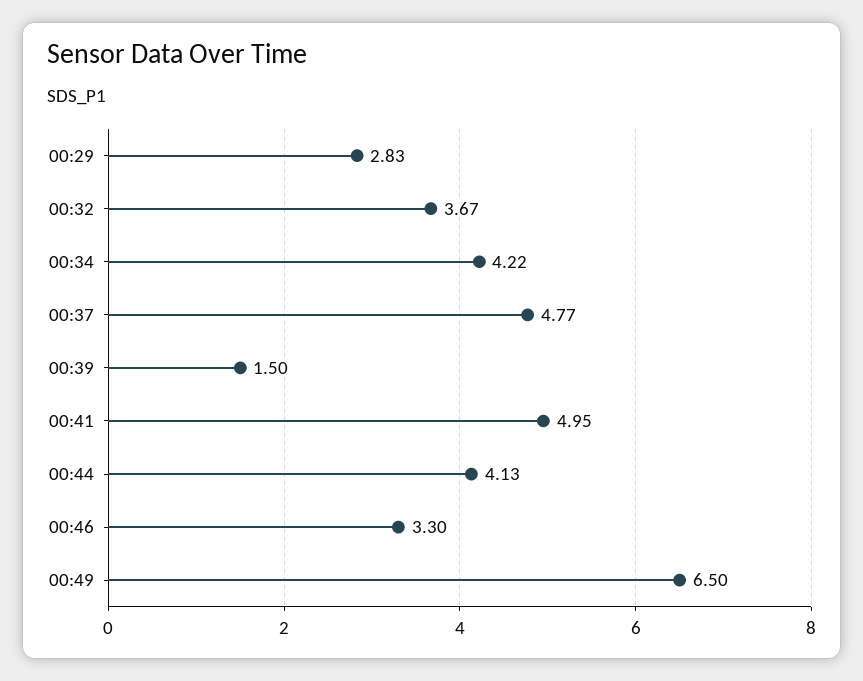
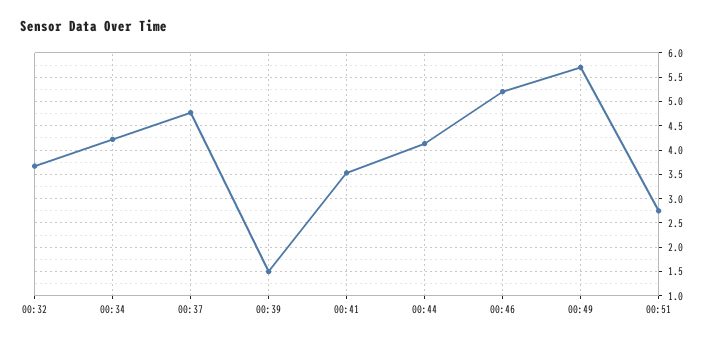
00:29: 2.83 -> none
00:41: 4.95 -> 3.5
00:46: 3.3 -> 5.25
00:49: 6.5 -> 5.75
00:51: none -> 2.75

